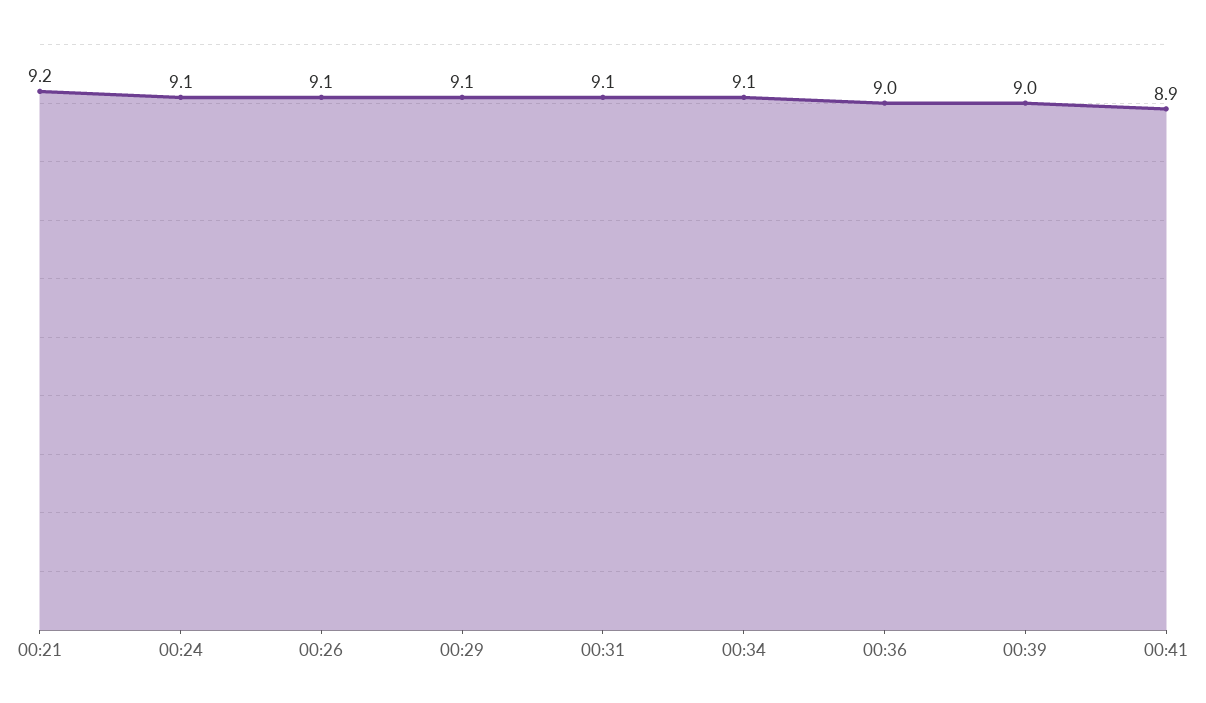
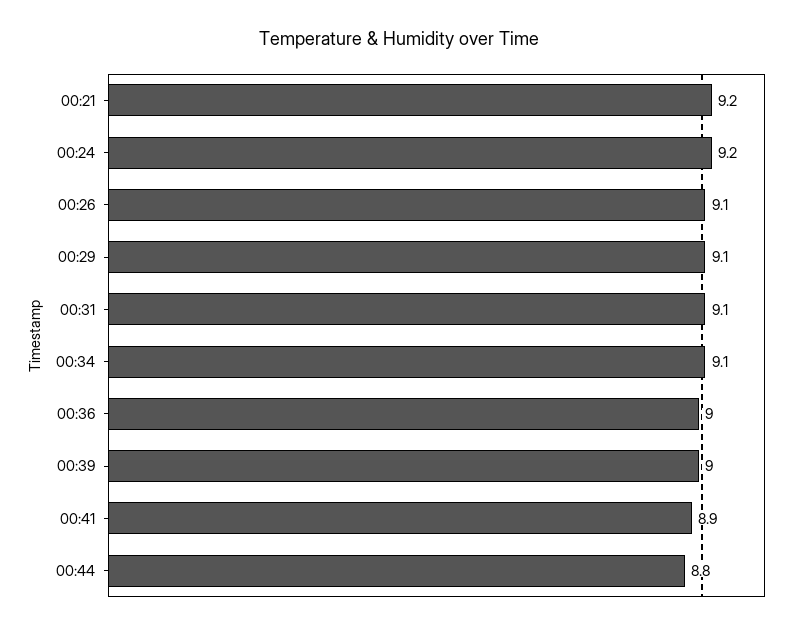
00:24: 9.1 -> 9.2
00:44: none -> 8.8

